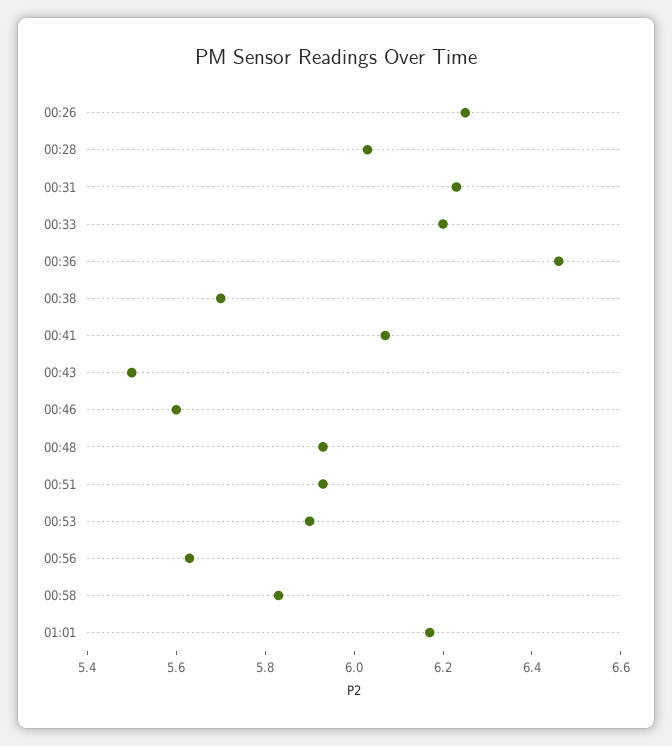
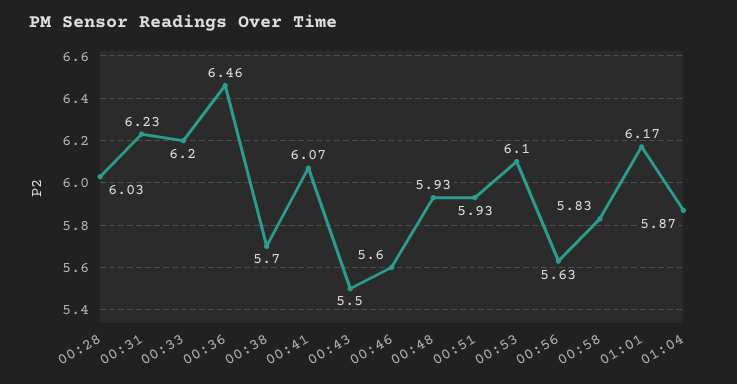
00:26: 6.25 -> none
00:53: 5.9 -> 6.1
01:04: none -> 5.87

